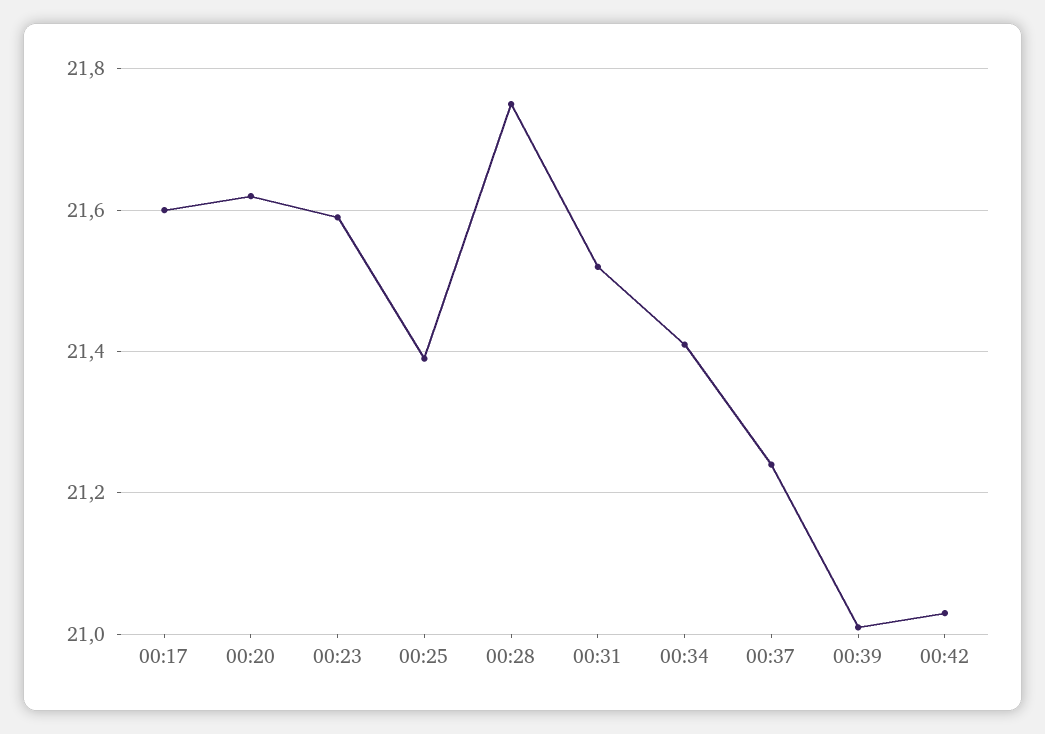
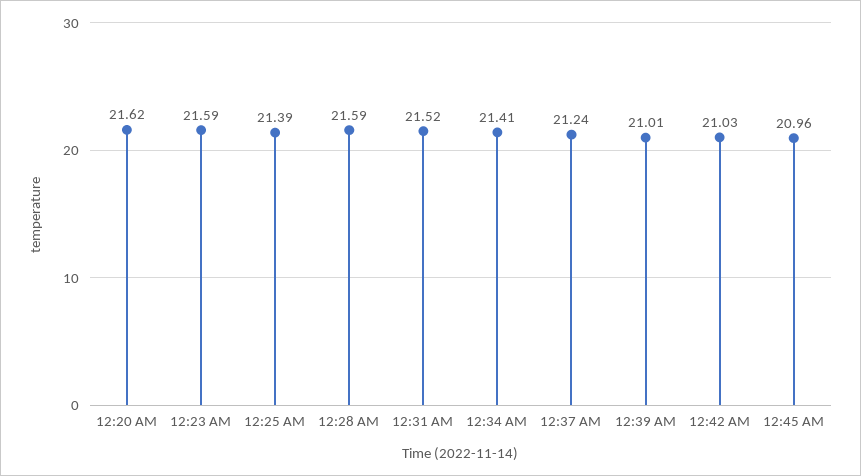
00:17: 21.6 -> none
00:28: 21.75 -> 21.59
12:45 AM: none -> 20.96

